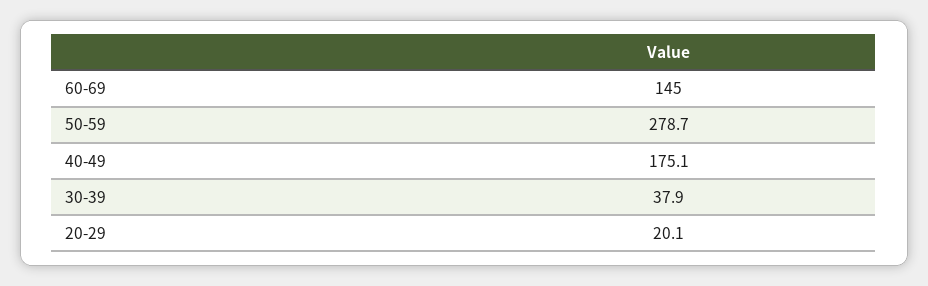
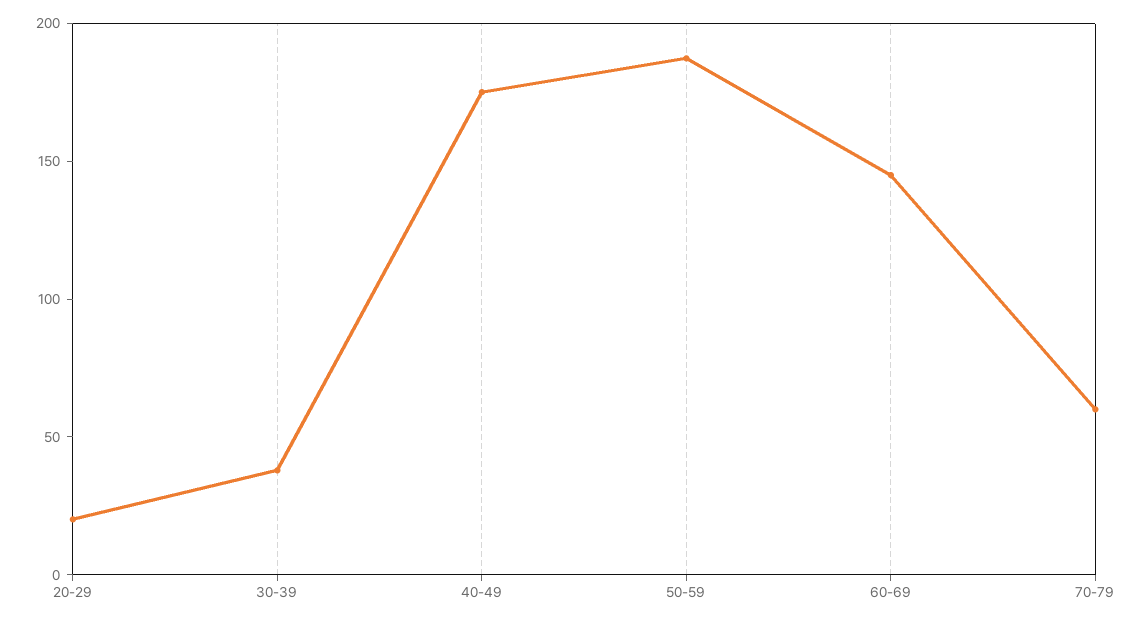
50-59: 278.7 -> 190
70-79: none -> 60

